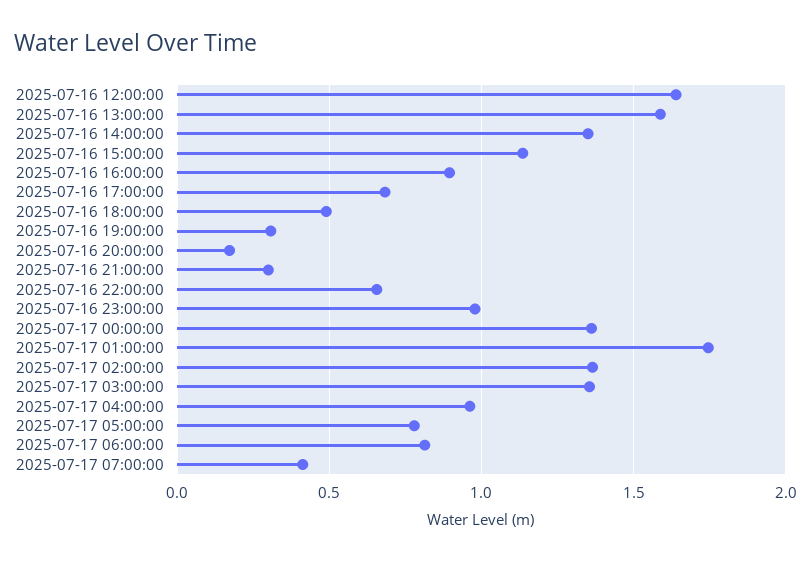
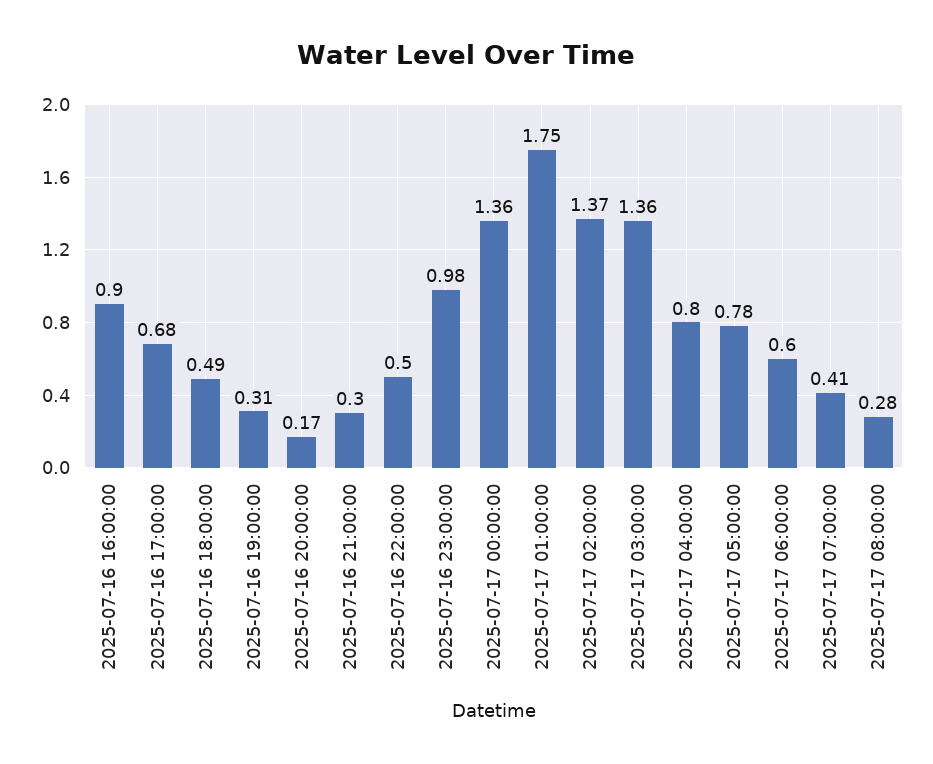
2025-07-16 12:00:00: 1.65 -> none
2025-07-16 13:00:00: 1.6 -> none
2025-07-16 14:00:00: 1.35 -> none
2025-07-16 15:00:00: 1.15 -> none
2025-07-16 22:00:00: 0.65 -> 0.5
2025-07-17 04:00:00: 0.95 -> 0.8
2025-07-17 06:00:00: 0.8 -> 0.6
2025-07-17 08:00:00: none -> 0.28

